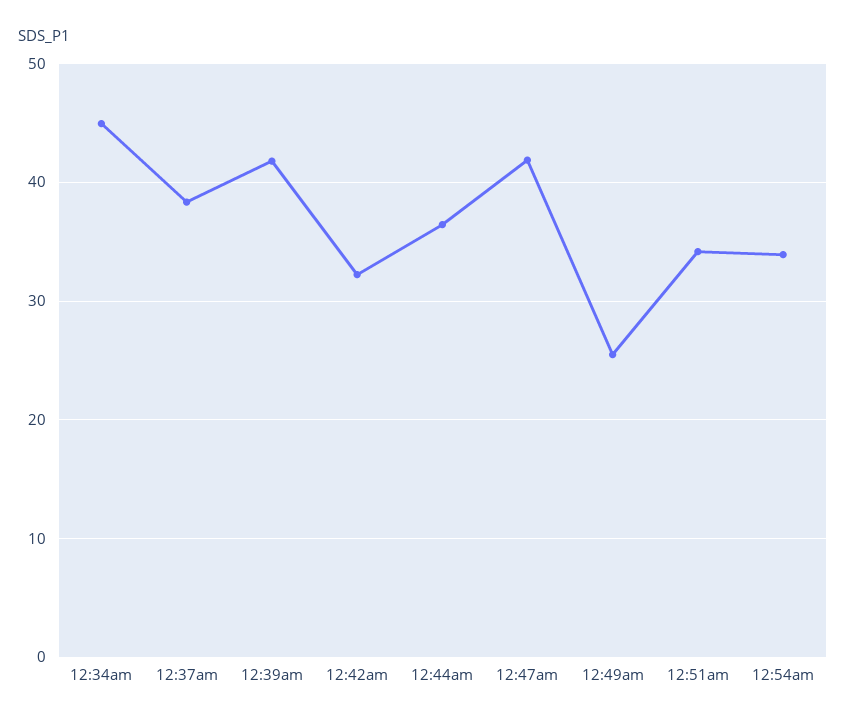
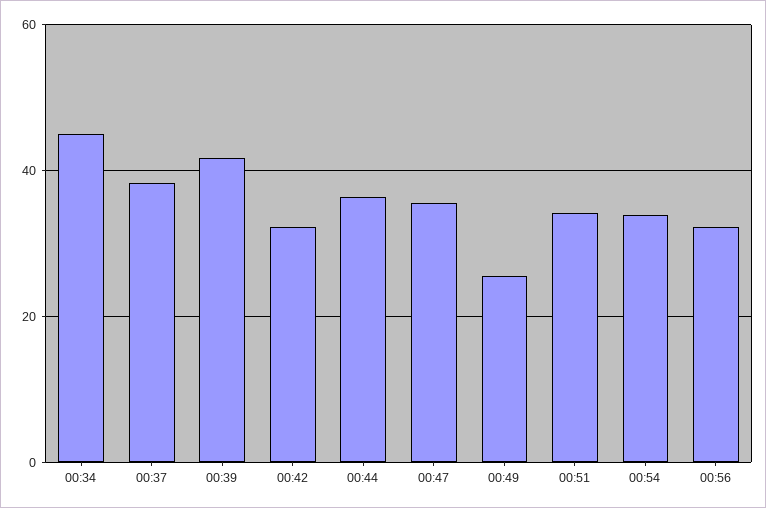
12:47am: 42 -> 36
00:56: none -> 32

